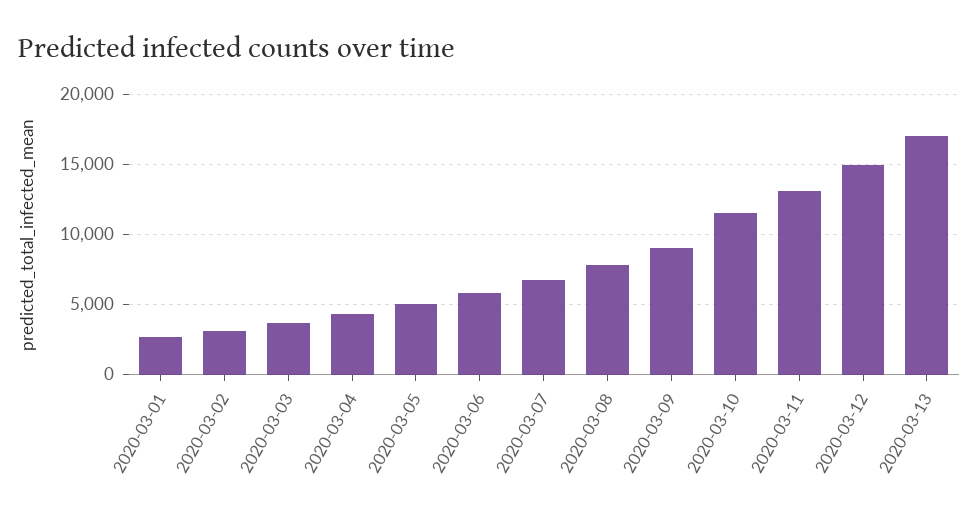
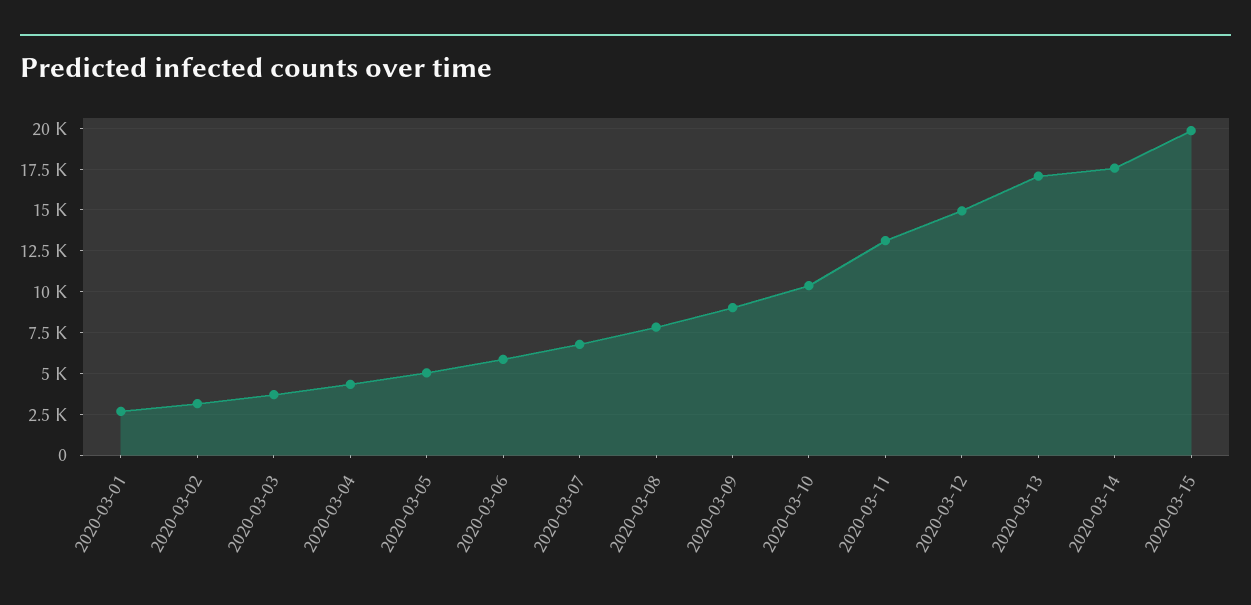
2020-03-10: 11500 -> 10500
2020-03-14: none -> 17500
2020-03-15: none -> 20000

